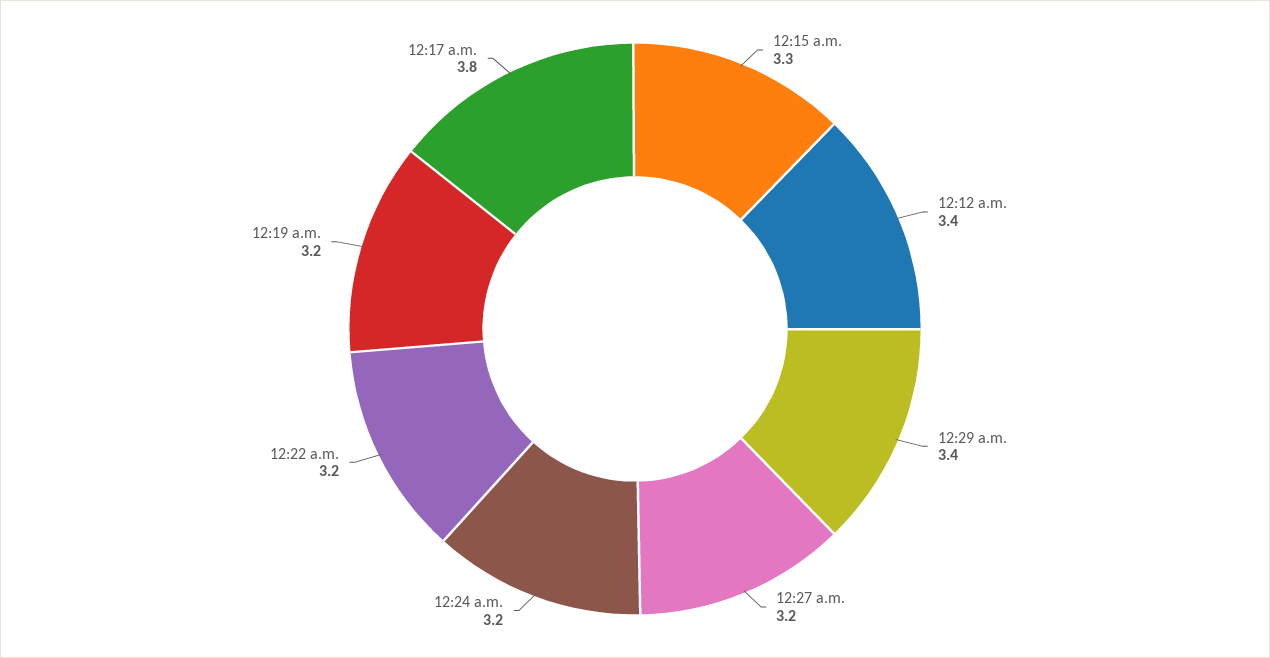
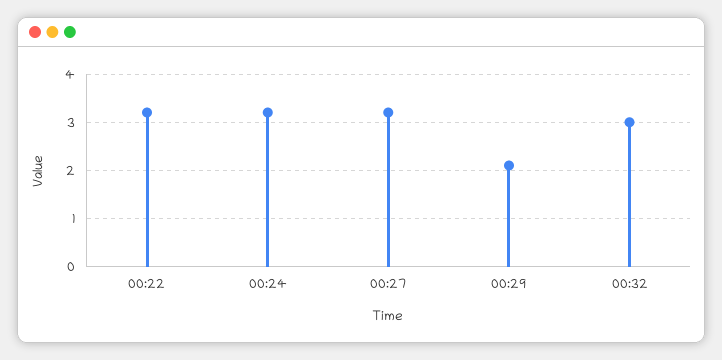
12:15 a.m.: 3.3 -> none
12:12 a.m.: 3.4 -> none
12:29 a.m.: 3.4 -> 2
12:19 a.m.: 3.2 -> none
12:17 a.m.: 3.8 -> none
00:32: none -> 3

